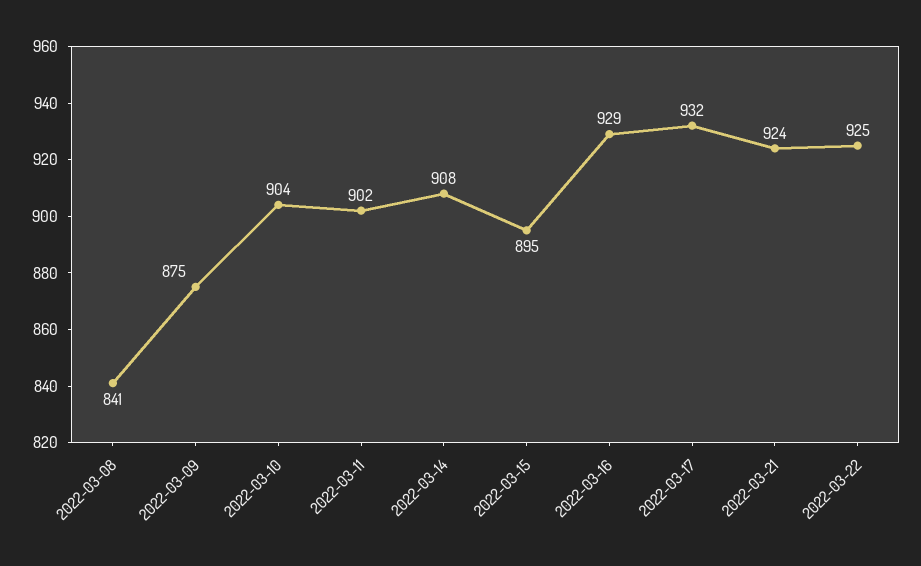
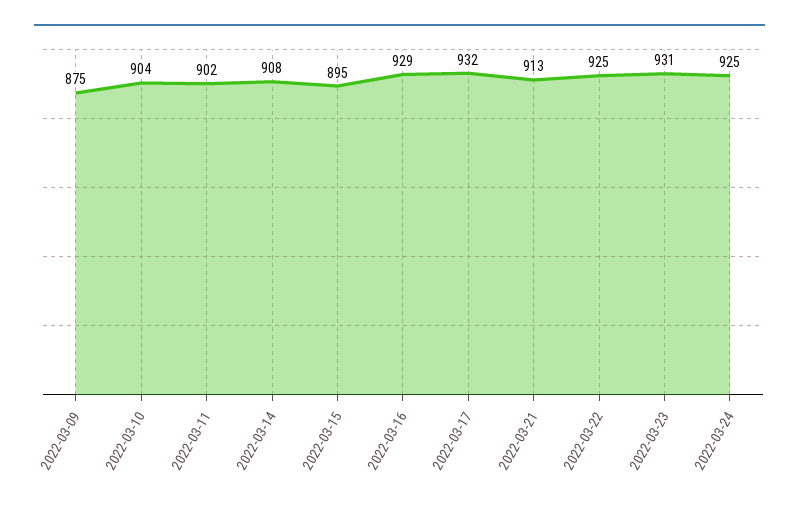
2022-03-08: 841 -> none
2022-03-21: 924 -> 913
2022-03-23: none -> 931
2022-03-24: none -> 925

